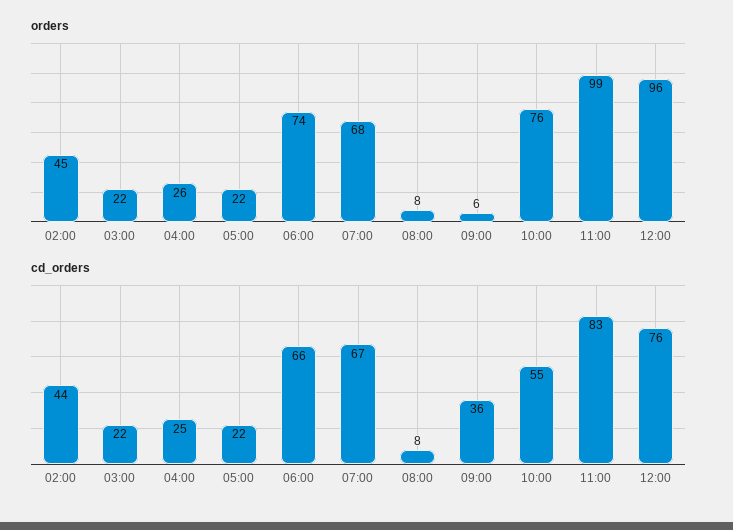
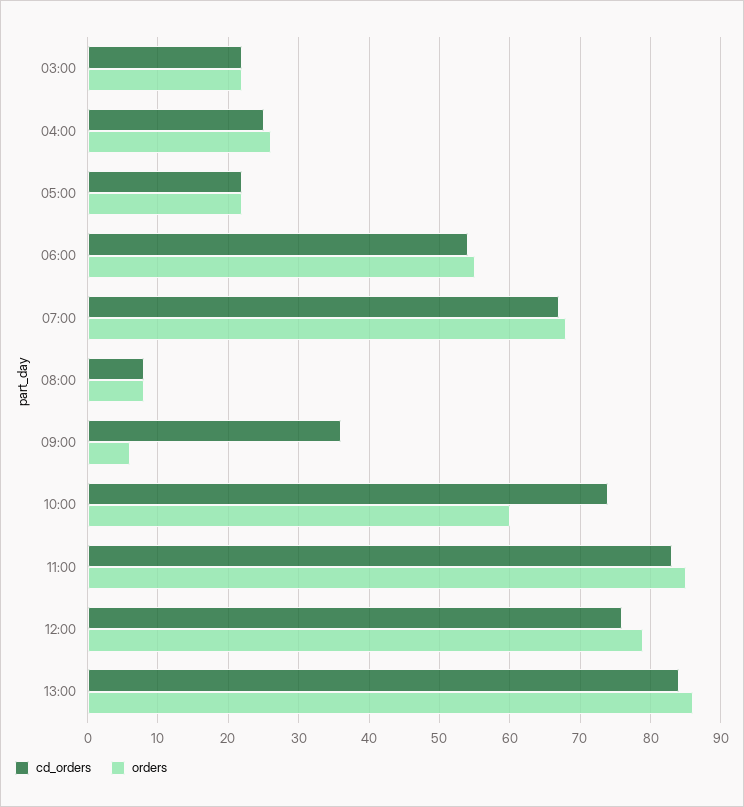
orders, 02:00: 45 -> none
orders, 06:00: 74 -> 55
orders, 10:00: 76 -> 60
orders, 11:00: 99 -> 85
orders, 12:00: 96 -> 79
cd_orders, 02:00: 44 -> none
cd_orders, 06:00: 66 -> 54
cd_orders, 10:00: 55 -> 74
cd_orders, 13:00: none -> 84
orders, 13:00: none -> 86

